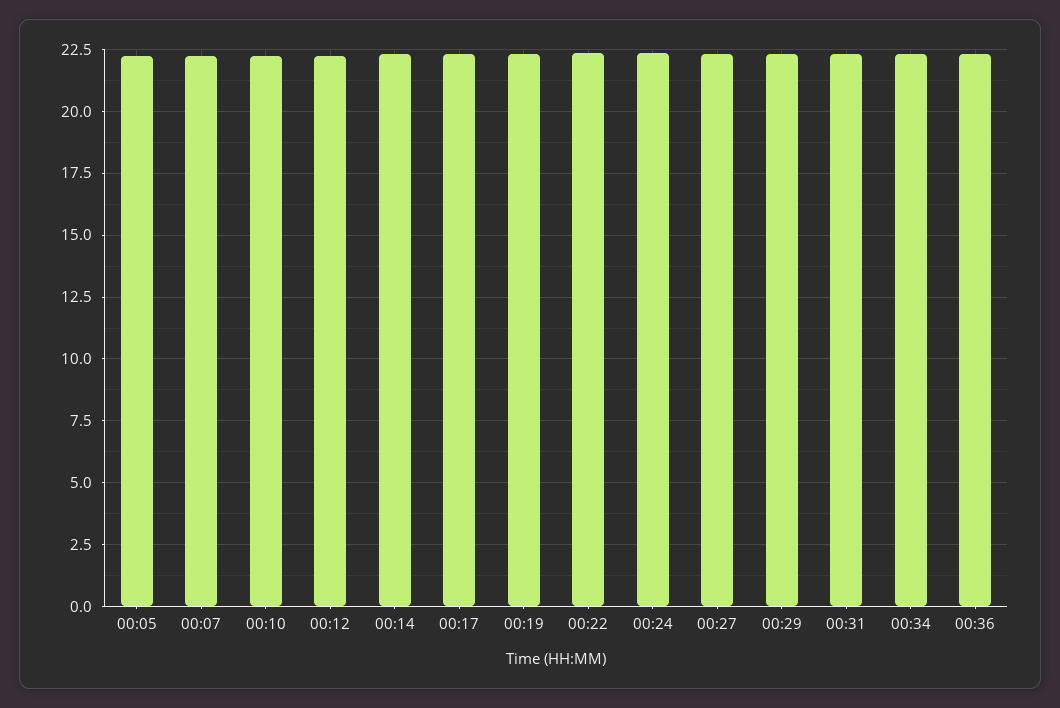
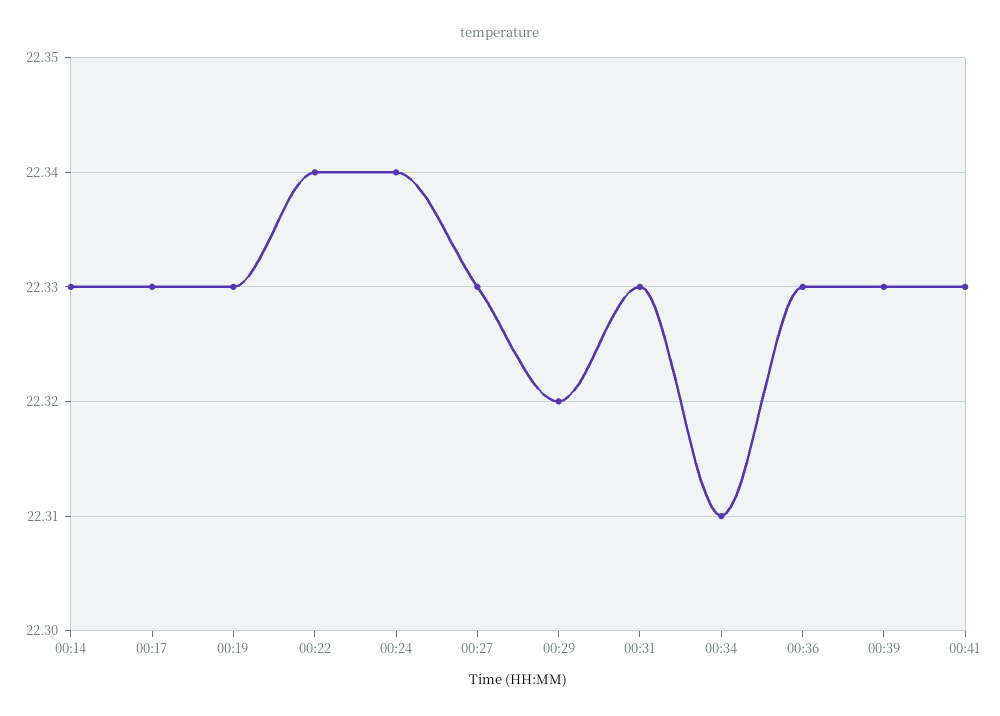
00:05: 22.25 -> none
00:07: 22.25 -> none
00:10: 22.25 -> none
00:12: 22.25 -> none
00:39: none -> 22.33
00:41: none -> 22.33

